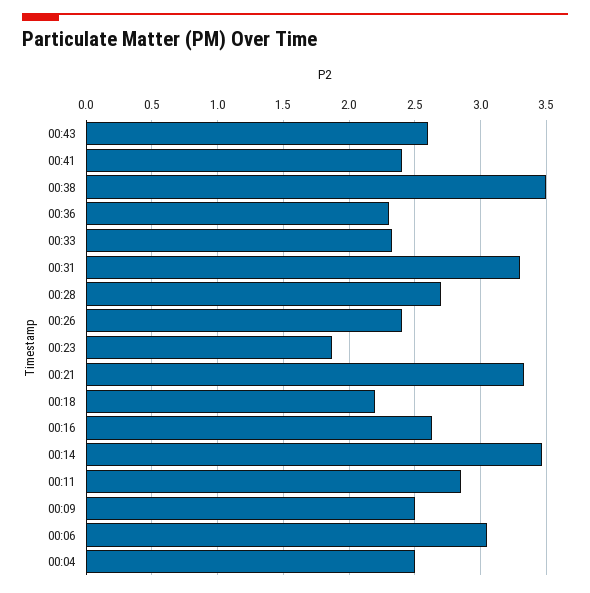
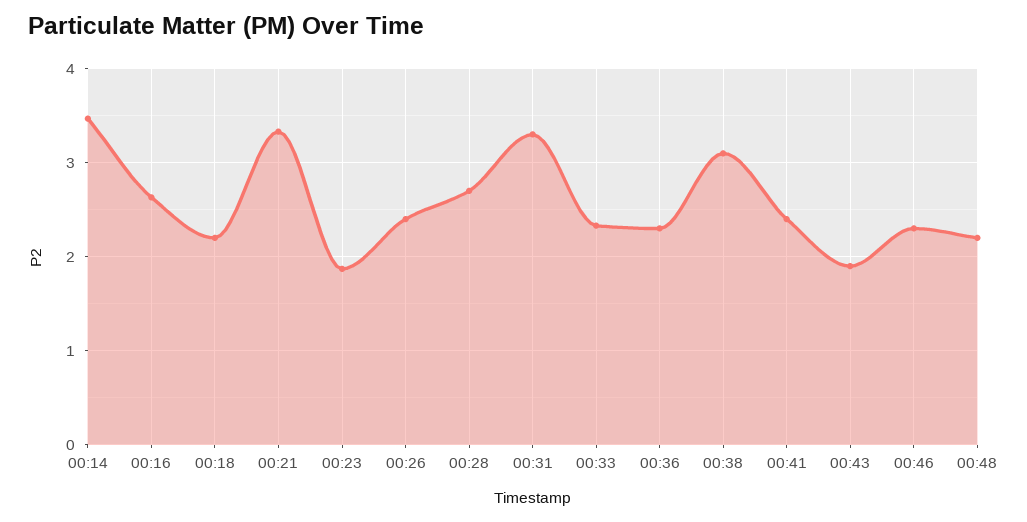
00:43: 2.6 -> 1.9
00:38: 3.5 -> 3.1
00:11: 2.85 -> none
00:09: 2.5 -> none
00:06: 3.05 -> none
00:04: 2.5 -> none
00:46: none -> 2.3
00:48: none -> 2.2

